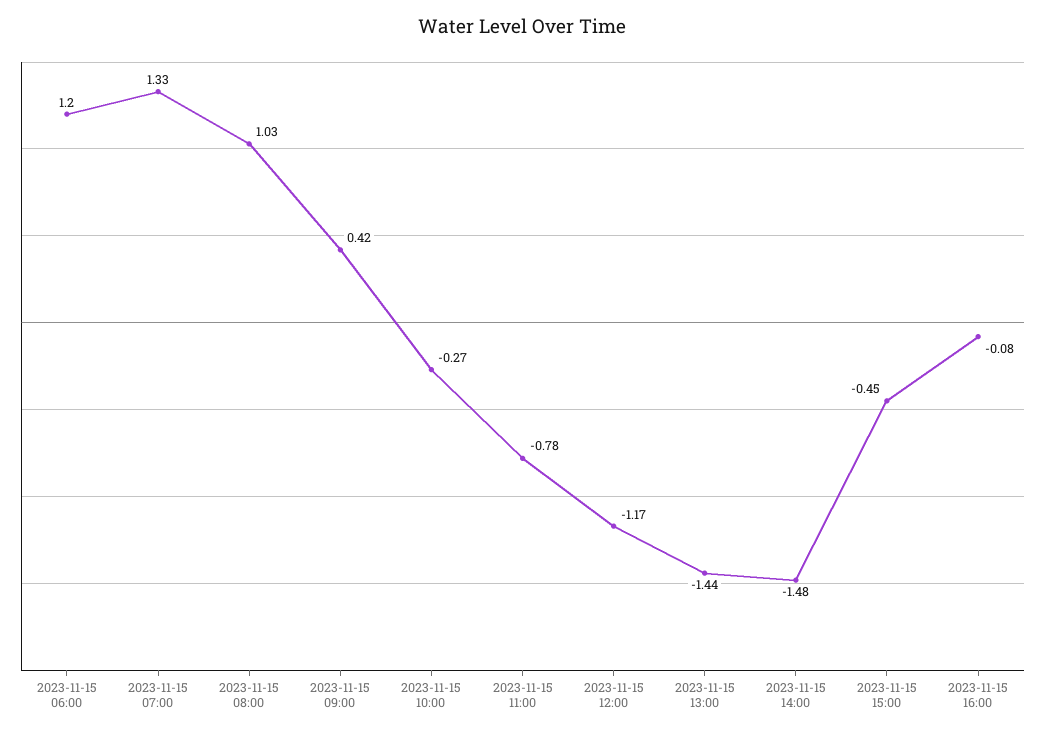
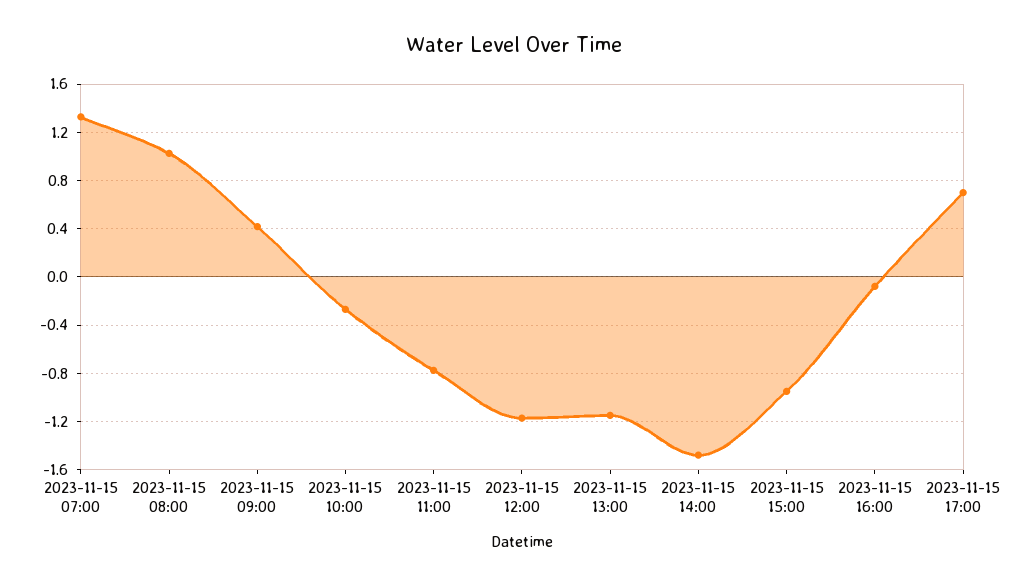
2023-11-15 06:00: 1.2 -> none
2023-11-15 13:00: -1.44 -> -1.15
2023-11-15 15:00: -0.45 -> -0.95
2023-11-15 17:00: none -> 0.7

